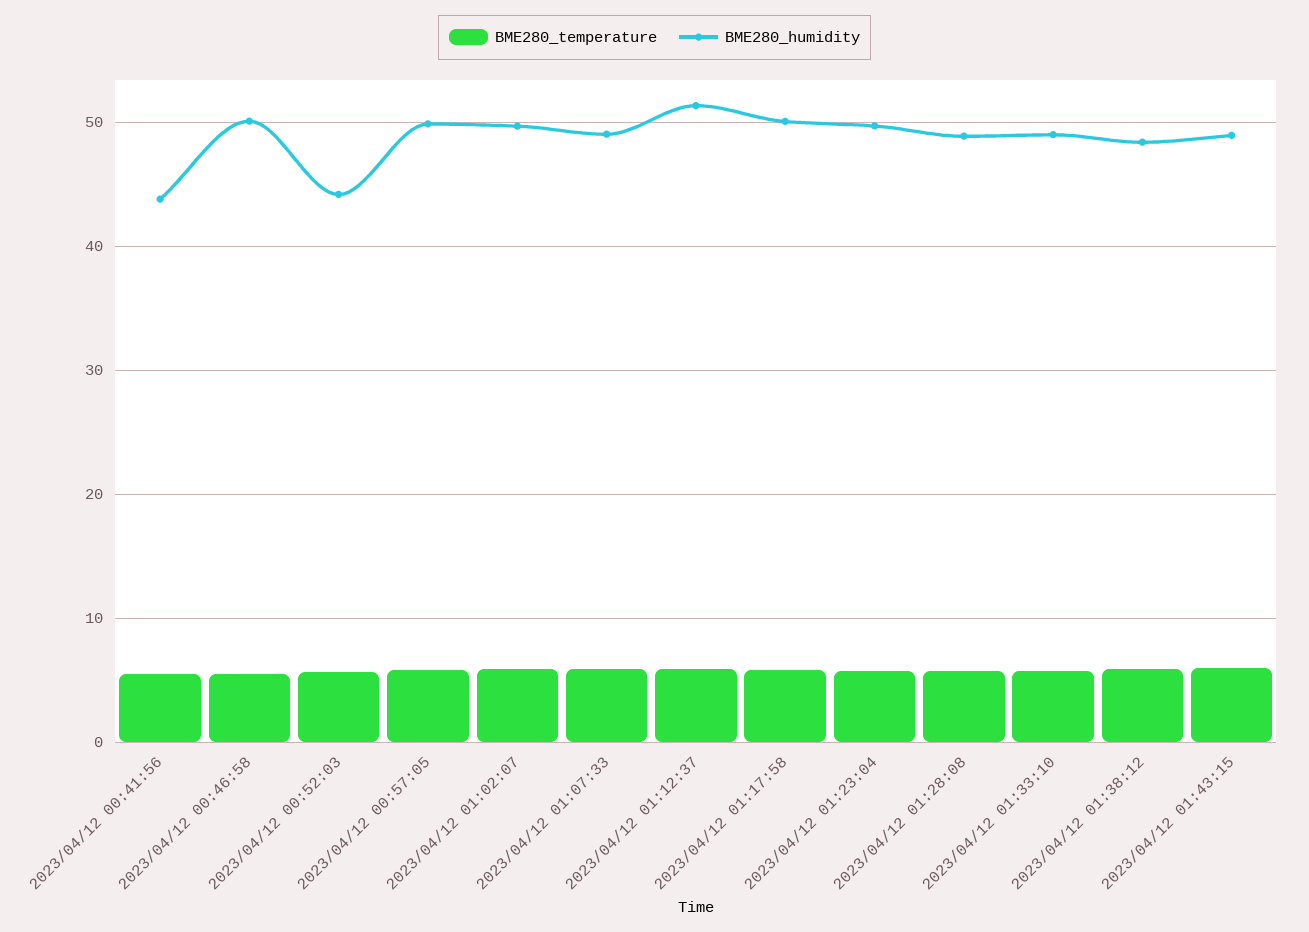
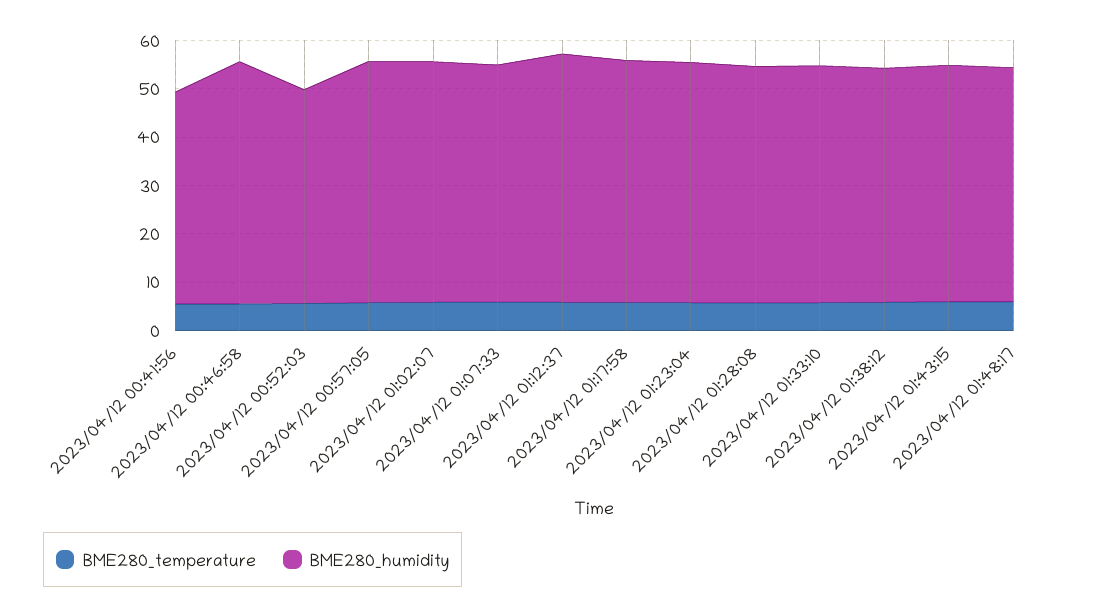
BME280_temperature, 2023/04/12 01:48:17: none -> 6
BME280_humidity, 2023/04/12 01:48:17: none -> 48

